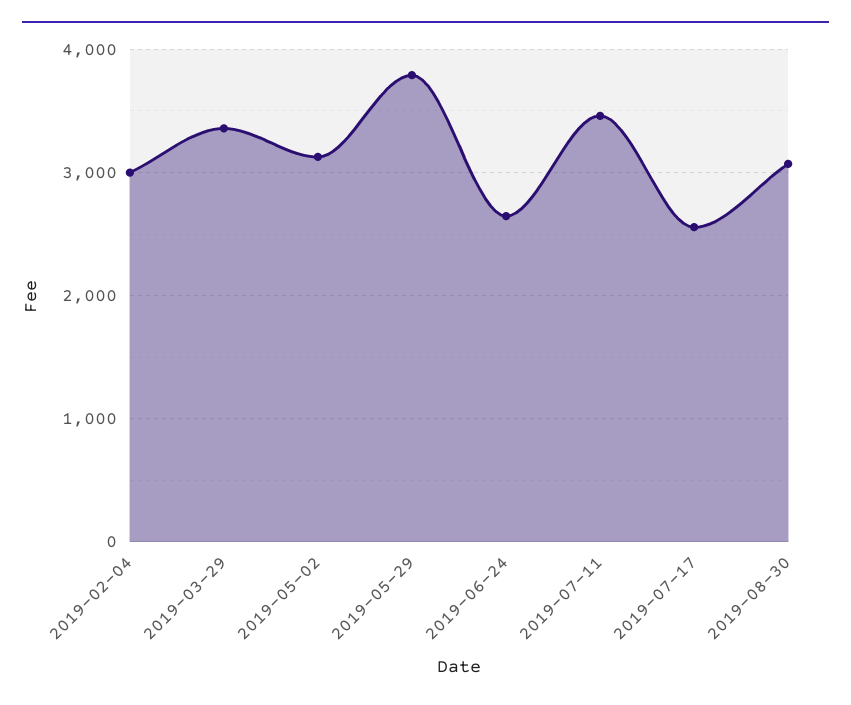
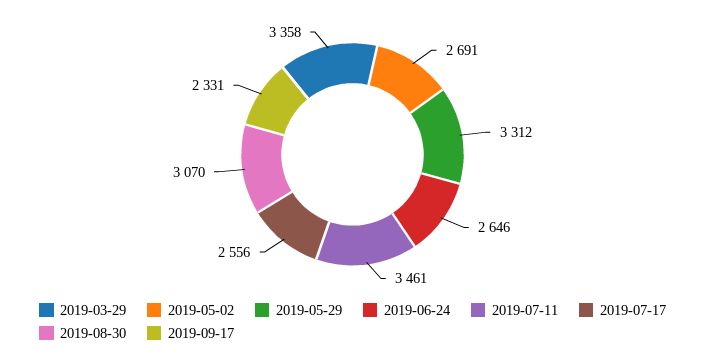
2019-02-04: 3000 -> none
2019-05-02: 3100 -> 2691
2019-05-29: 3800 -> 3312
2019-09-17: none -> 2331

